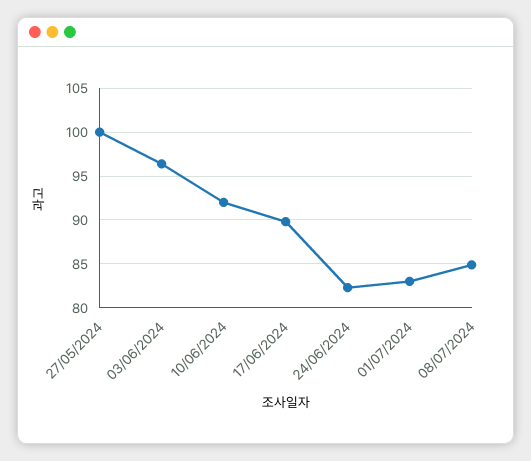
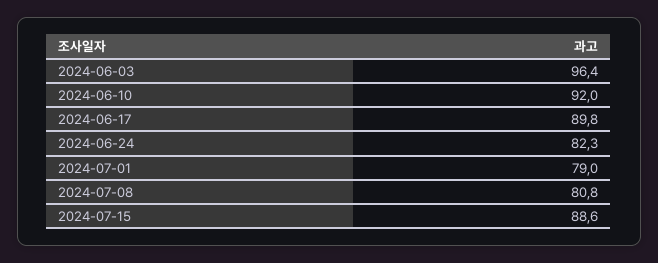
27/05/2024: 100 -> none
01/07/2024: 83 -> 79
08/07/2024: 85 -> 80.8
2024-07-15: none -> 88.6

